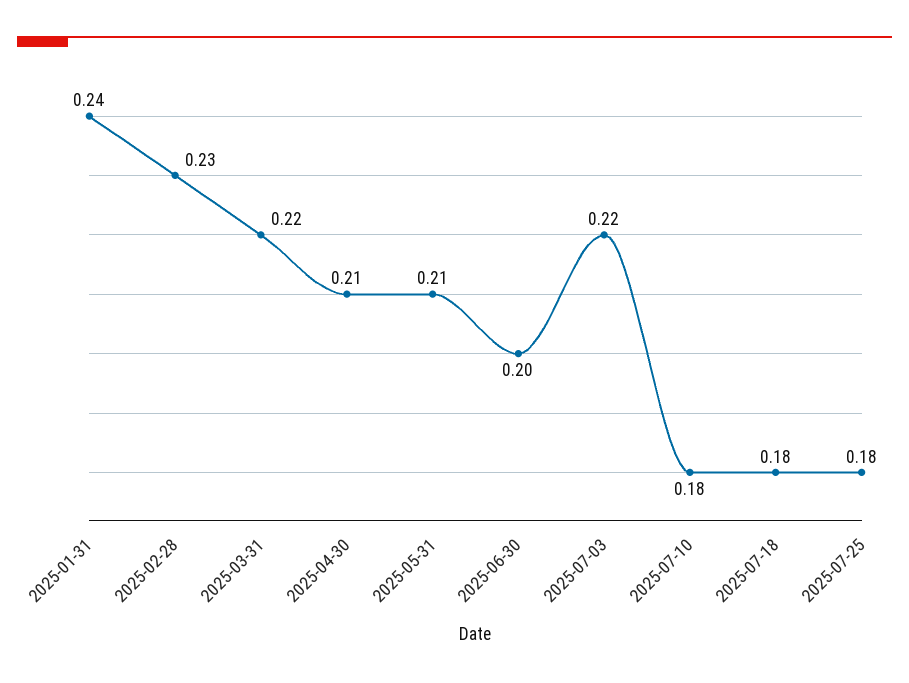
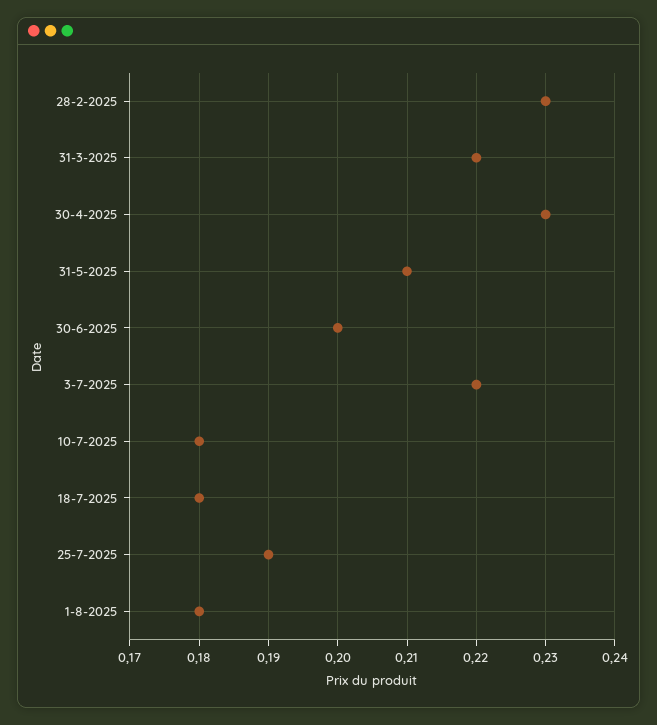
2025-01-31: 0.24 -> none
2025-04-30: 0.21 -> 0.23
2025-07-25: 0.18 -> 0.19
1-8-2025: none -> 0.18

